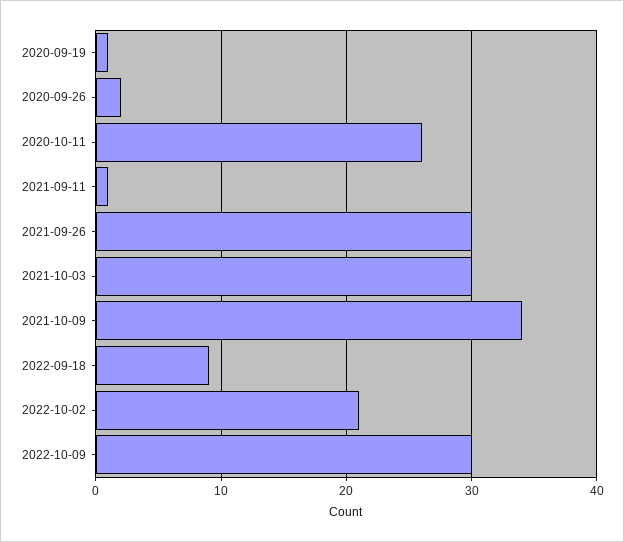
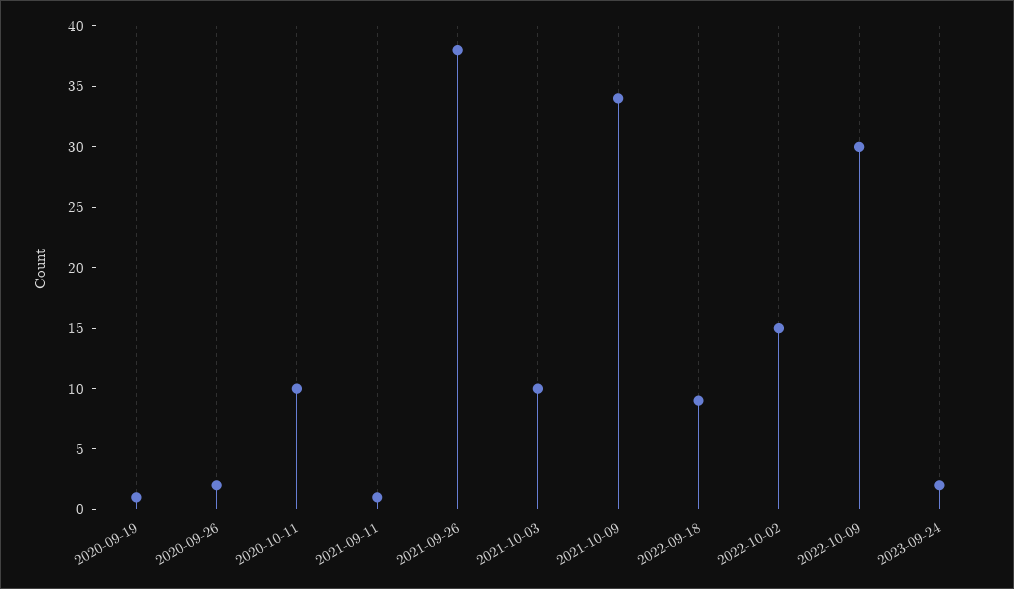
2020-10-11: 26 -> 10
2021-09-26: 30 -> 38
2021-10-03: 30 -> 10
2022-10-02: 21 -> 15
2023-09-24: none -> 2

